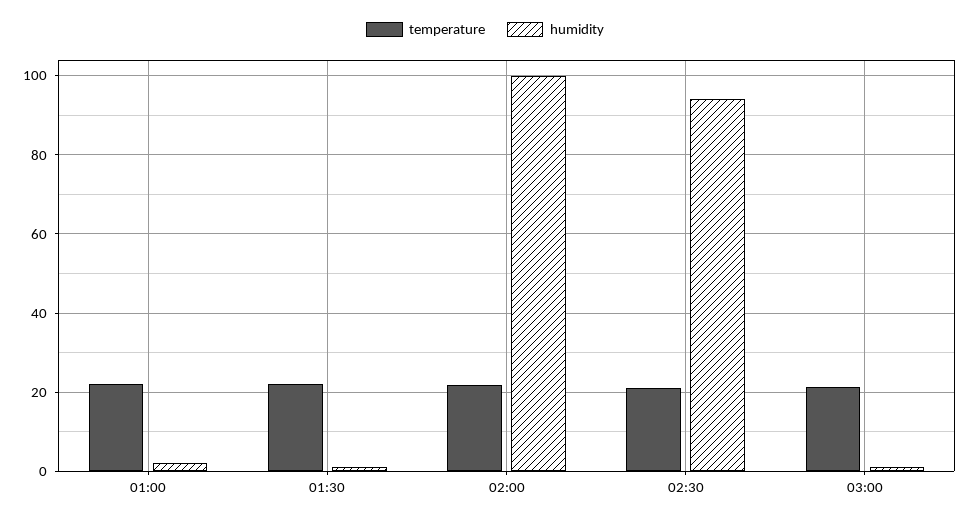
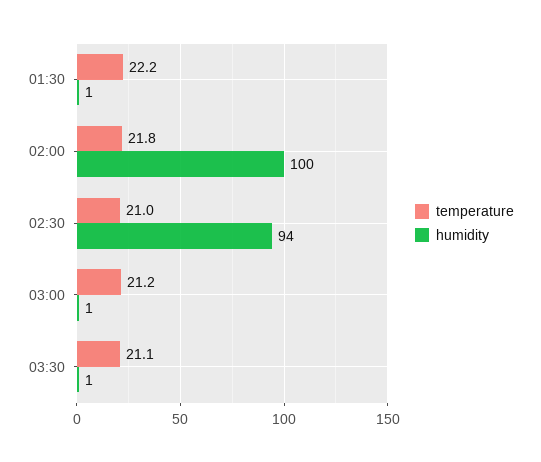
temperature, 01:00: 22 -> none
humidity, 01:00: 2 -> none
temperature, 03:30: none -> 21.1
humidity, 03:30: none -> 1

